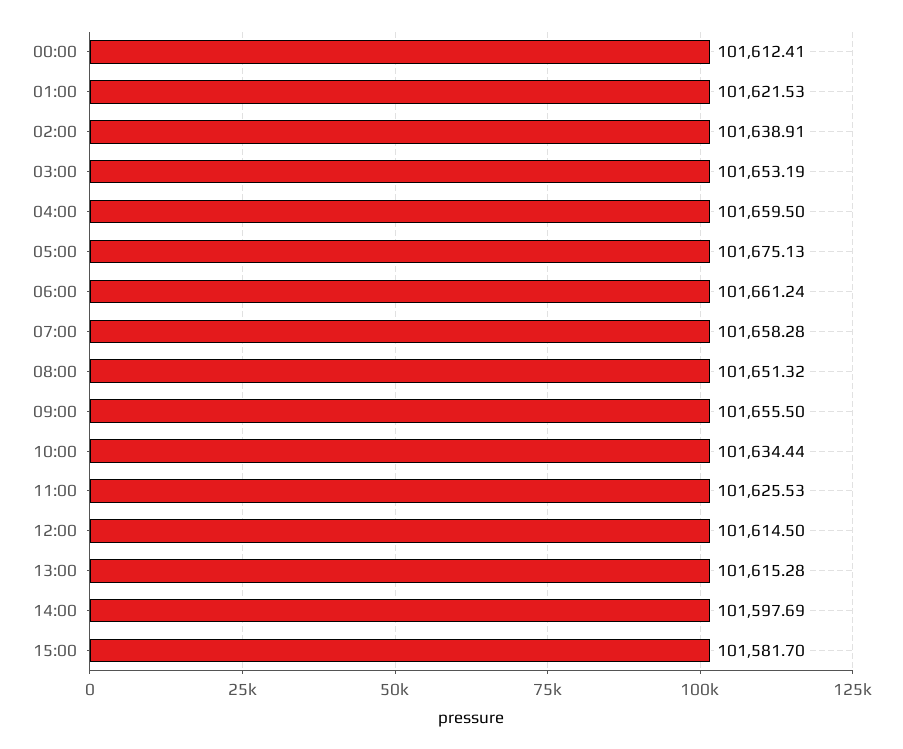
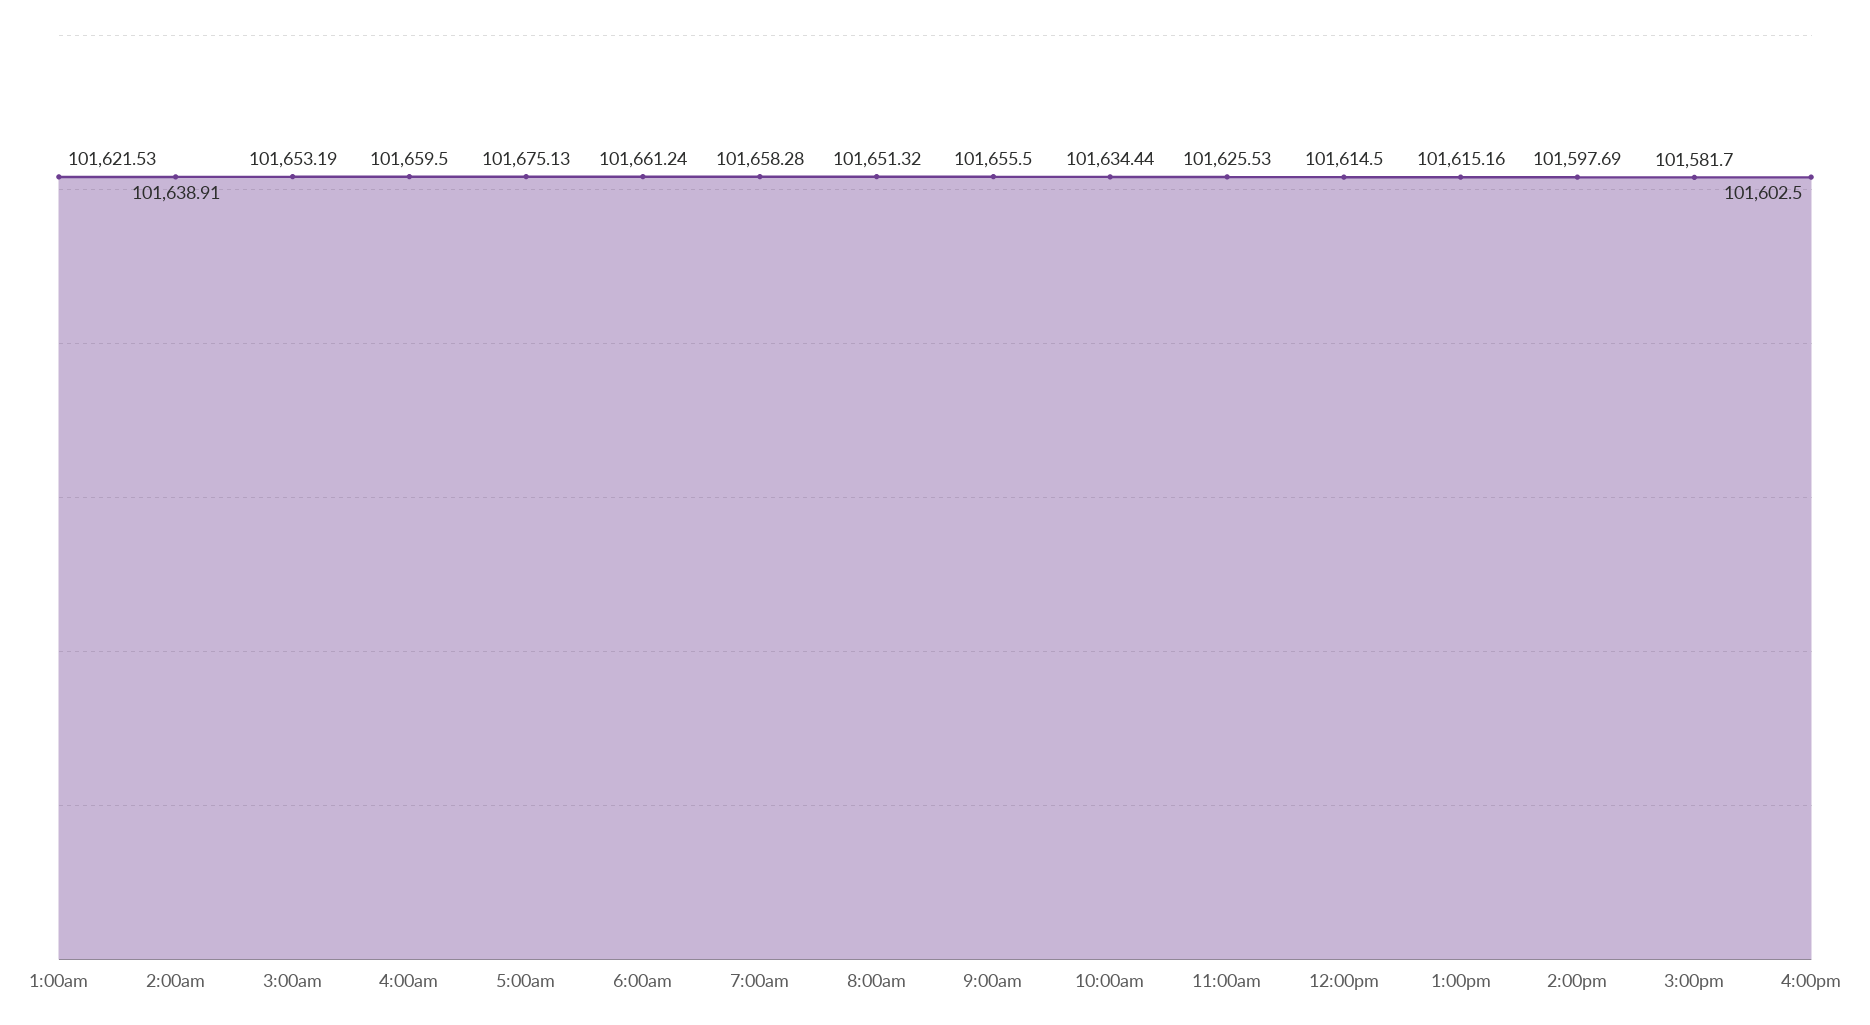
00:00: 101612.41 -> none
13:00: 101615.28 -> 101615.16
4:00pm: none -> 101602.5

